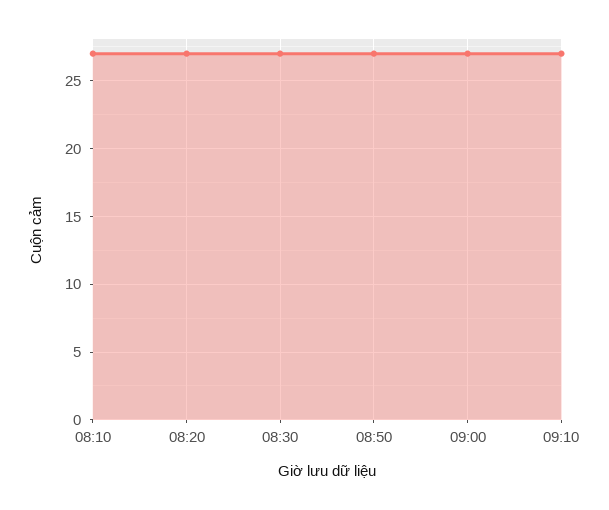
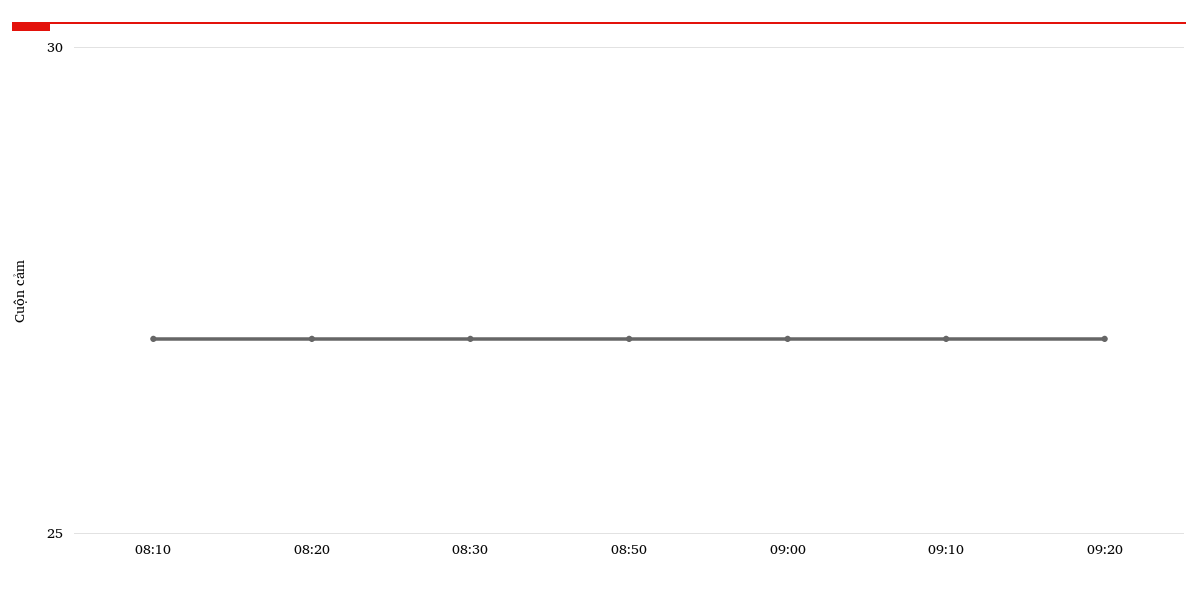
09:20: none -> 27

